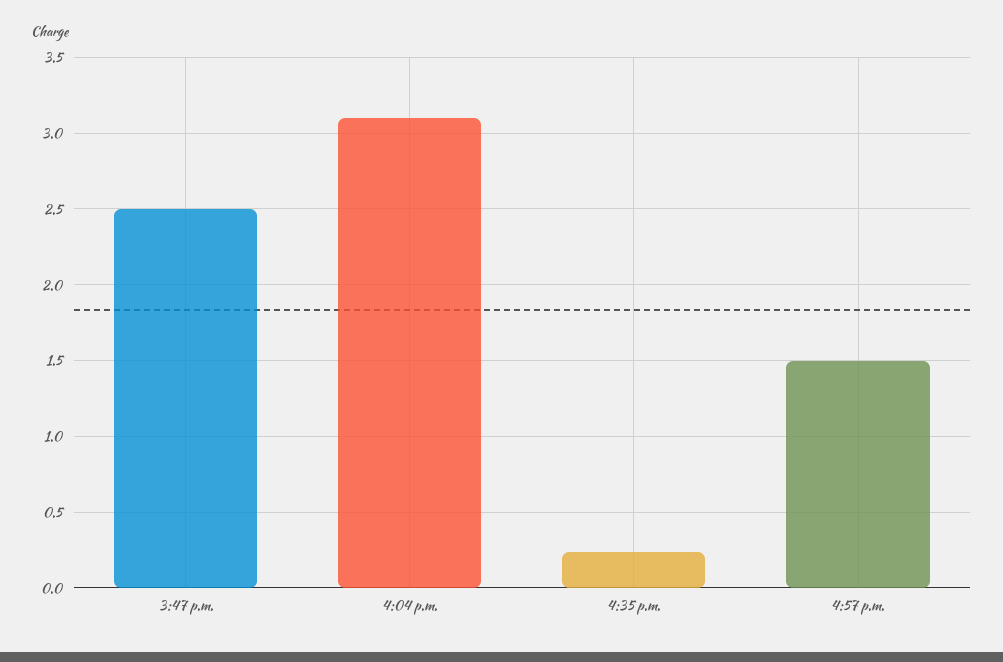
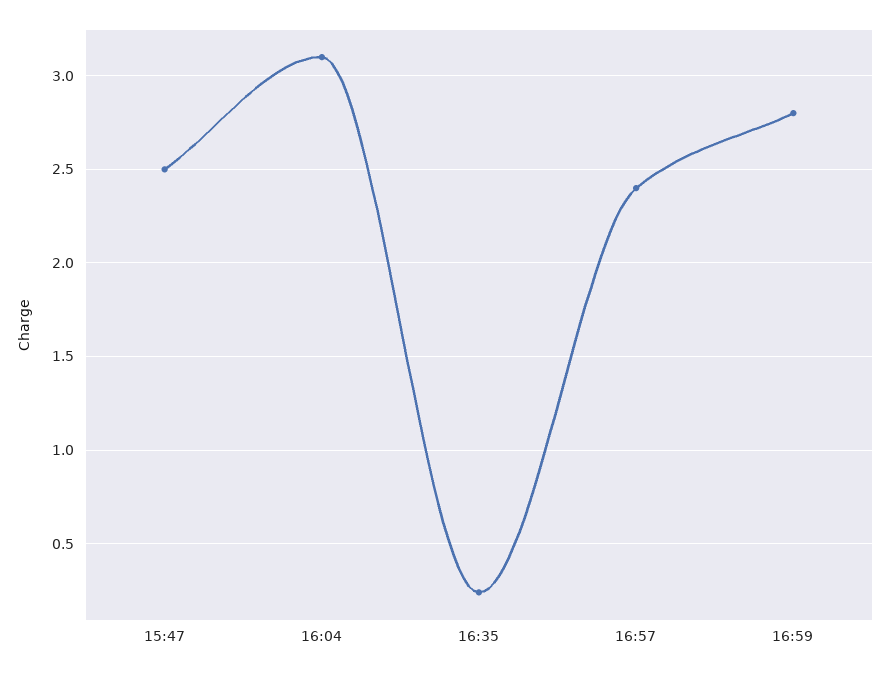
4:57 p.m.: 1.5 -> 2.4
16:59: none -> 2.8

